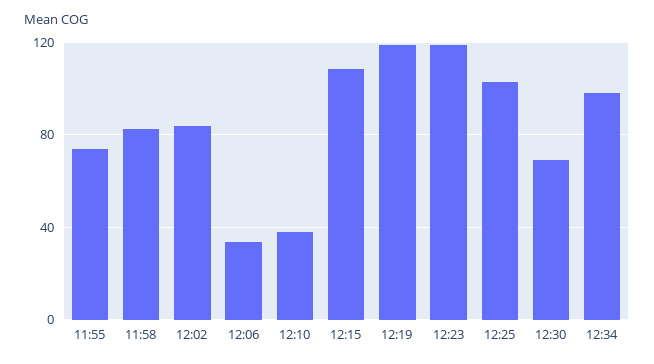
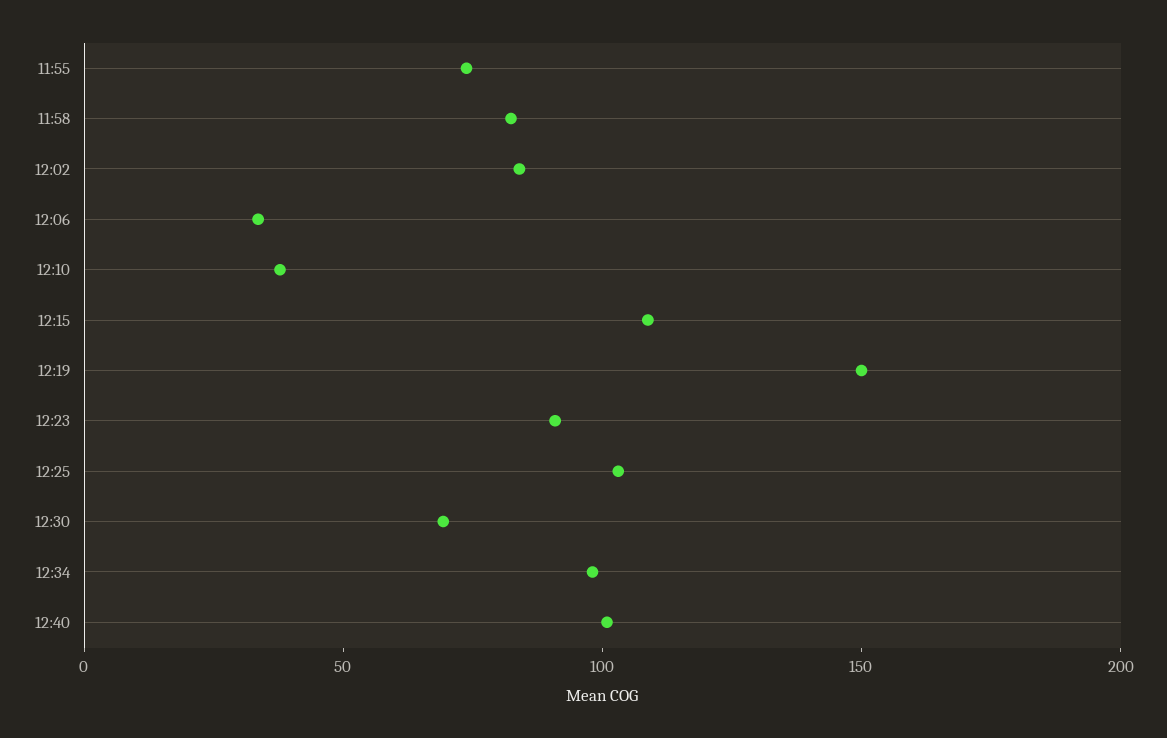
12:19: 120 -> 150
12:23: 120 -> 90
12:40: none -> 100

